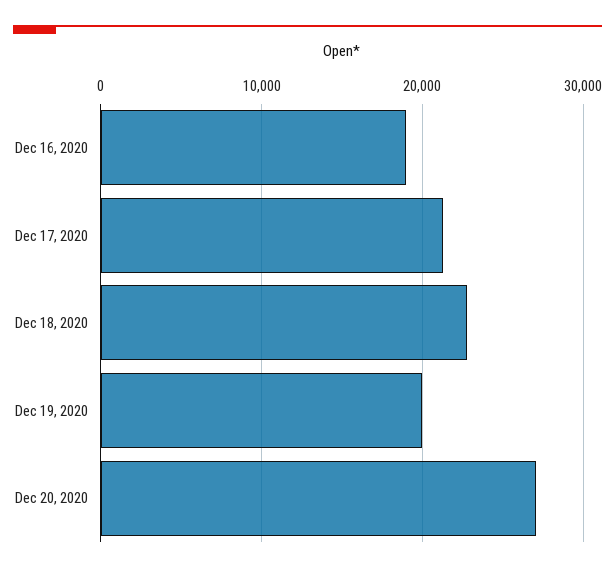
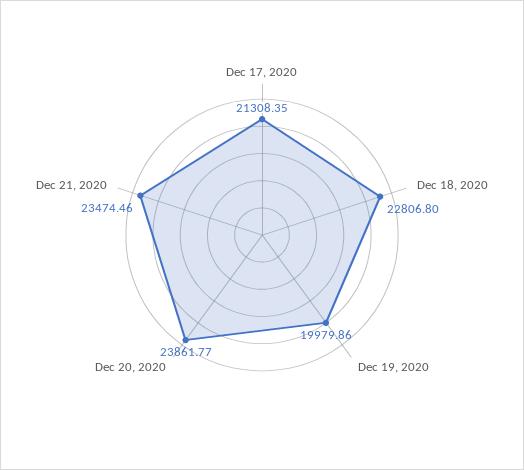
Dec 16, 2020: 19000 -> none
Dec 20, 2020: 27000 -> 23861.77
Dec 21, 2020: none -> 23474.46

